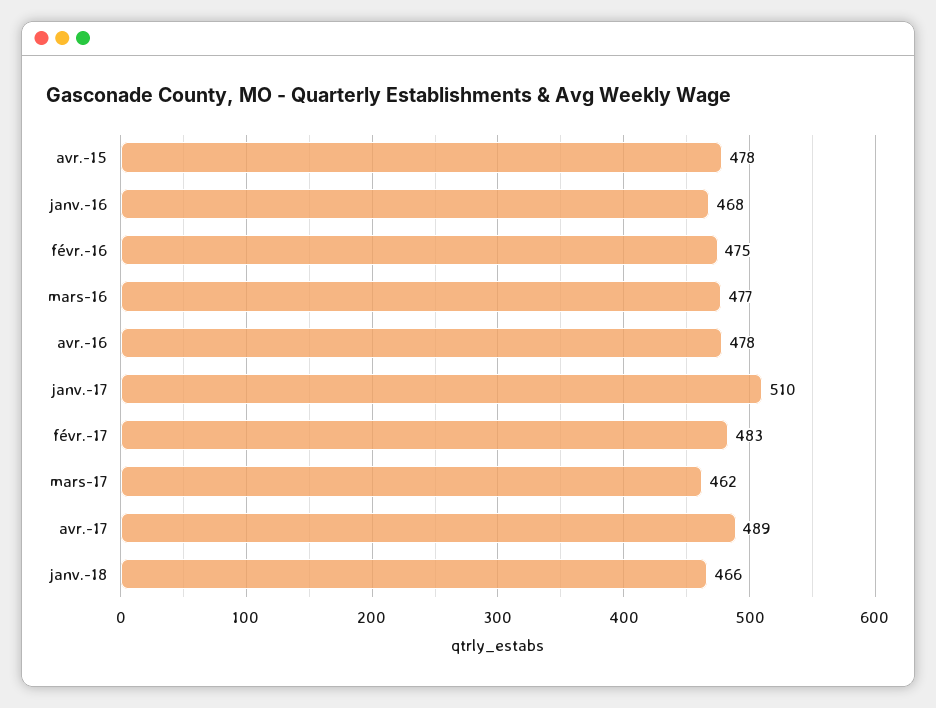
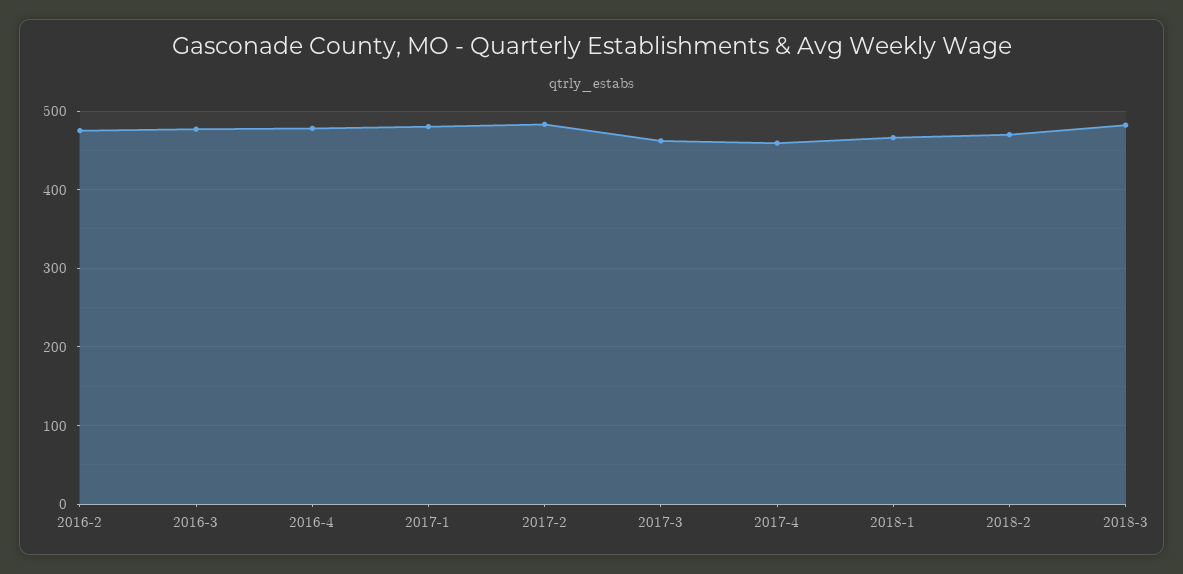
avr.-15: 478 -> none
janv.-16: 468 -> none
janv.-17: 510 -> 480
avr.-17: 489 -> 460
2018-2: none -> 470
2018-3: none -> 480

